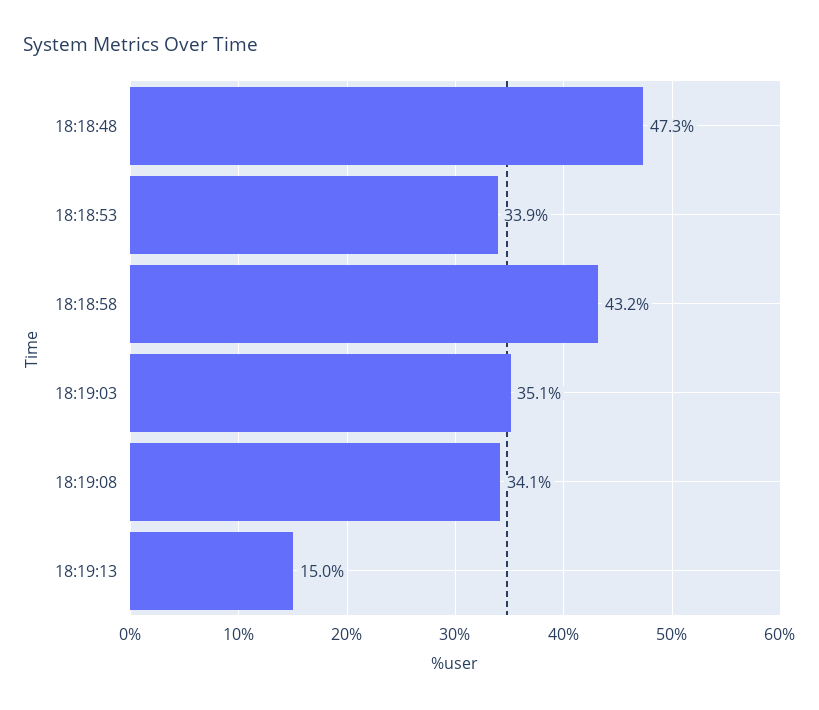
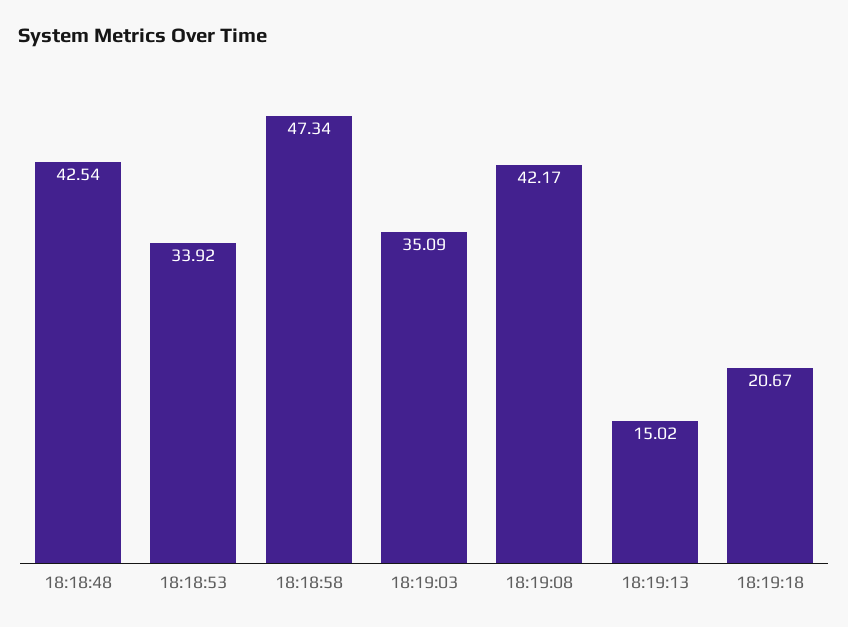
18:18:48: 47.3 -> 42.54
18:18:58: 43.2 -> 47.34
18:19:08: 34.1 -> 42.17
18:19:18: none -> 20.67

